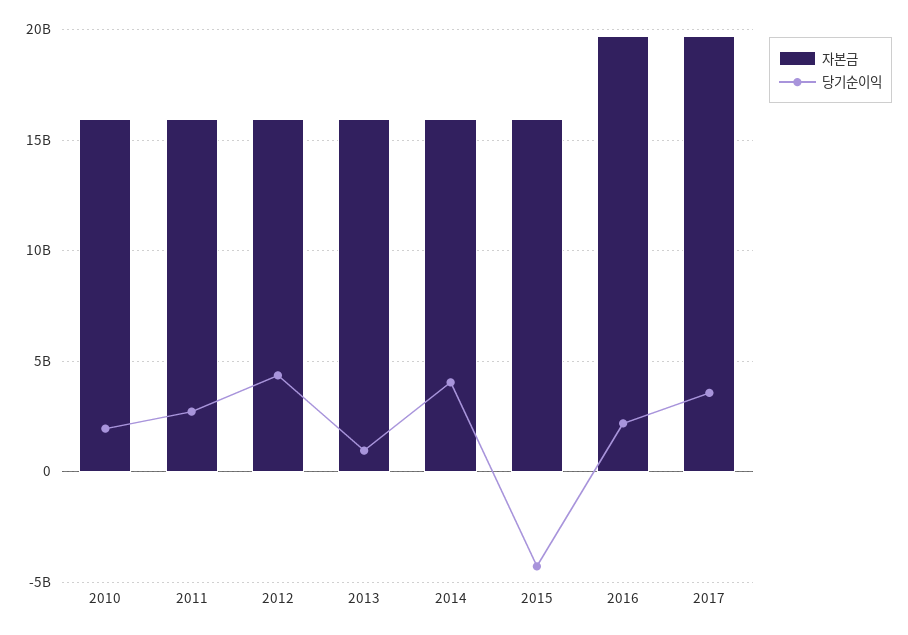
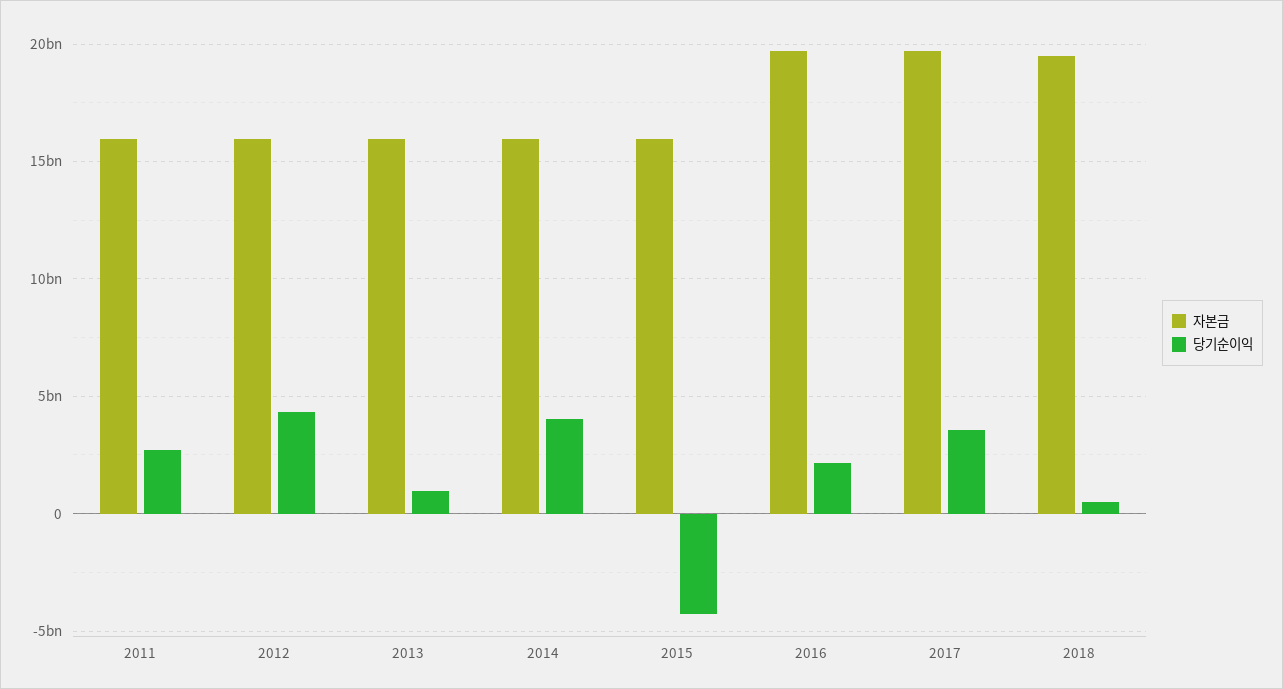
자본금, 2010: 16000000000 -> none
당기순이익, 2010: 2000000000 -> none
자본금, 2018: none -> 19500000000
당기순이익, 2018: none -> 500000000

